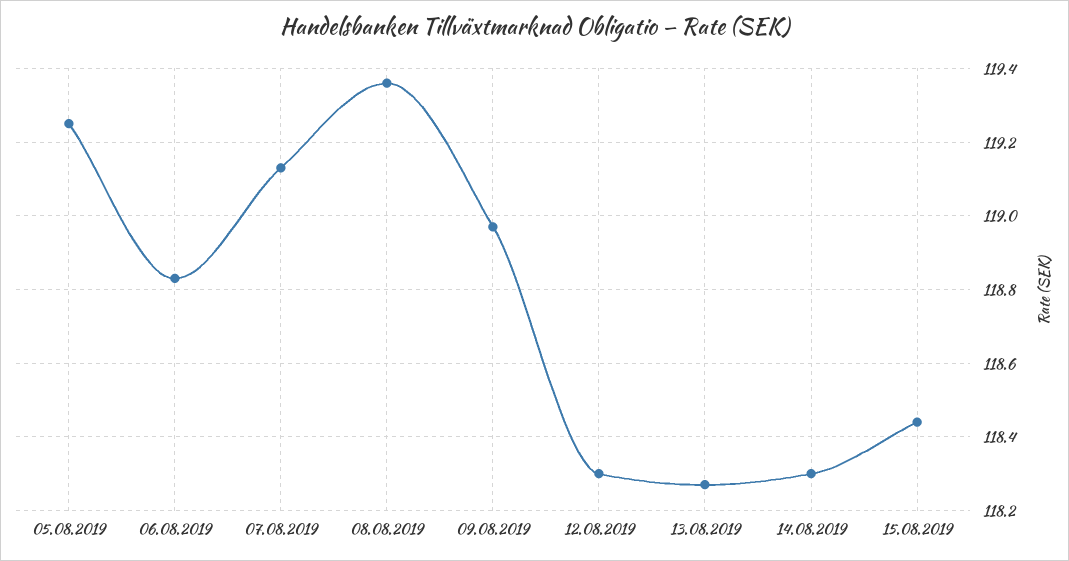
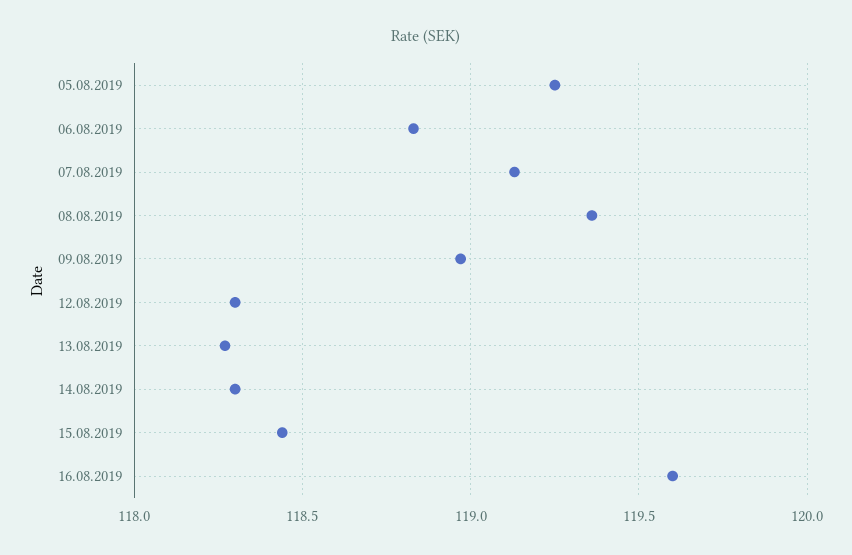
16.08.2019: none -> 119.6

